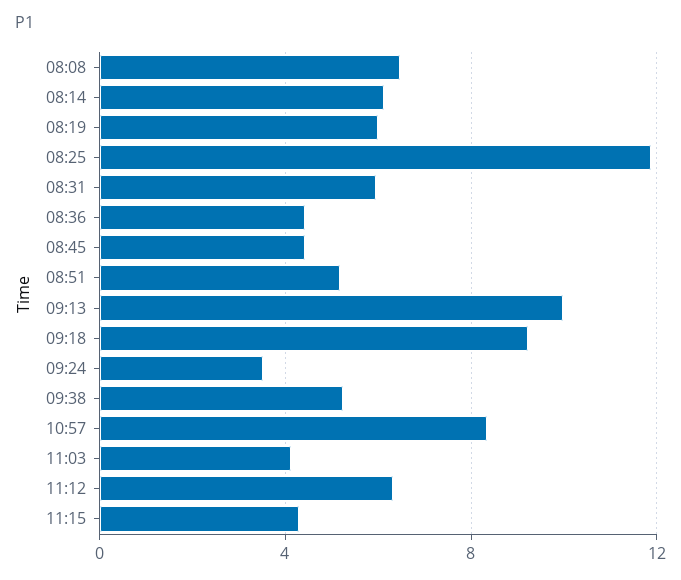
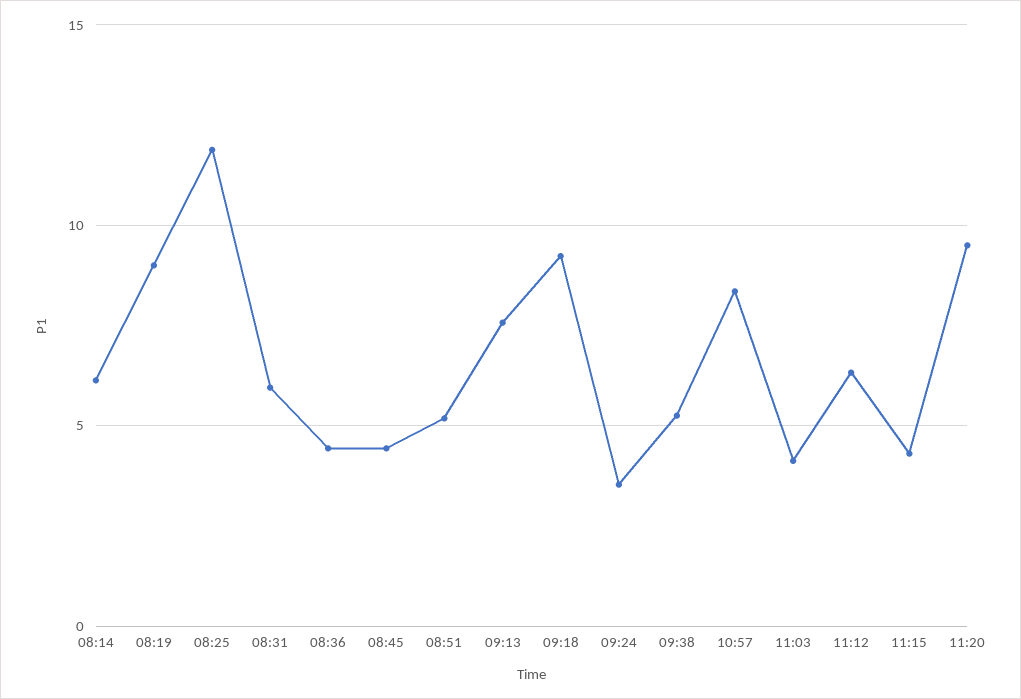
08:08: 6.5 -> none
08:19: 6 -> 9
09:13: 10 -> 7.5
11:20: none -> 9.5

